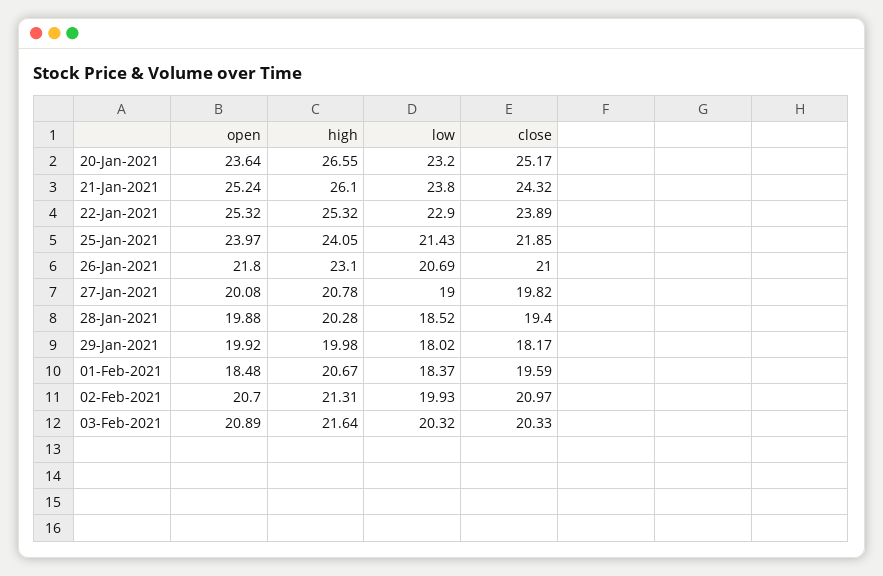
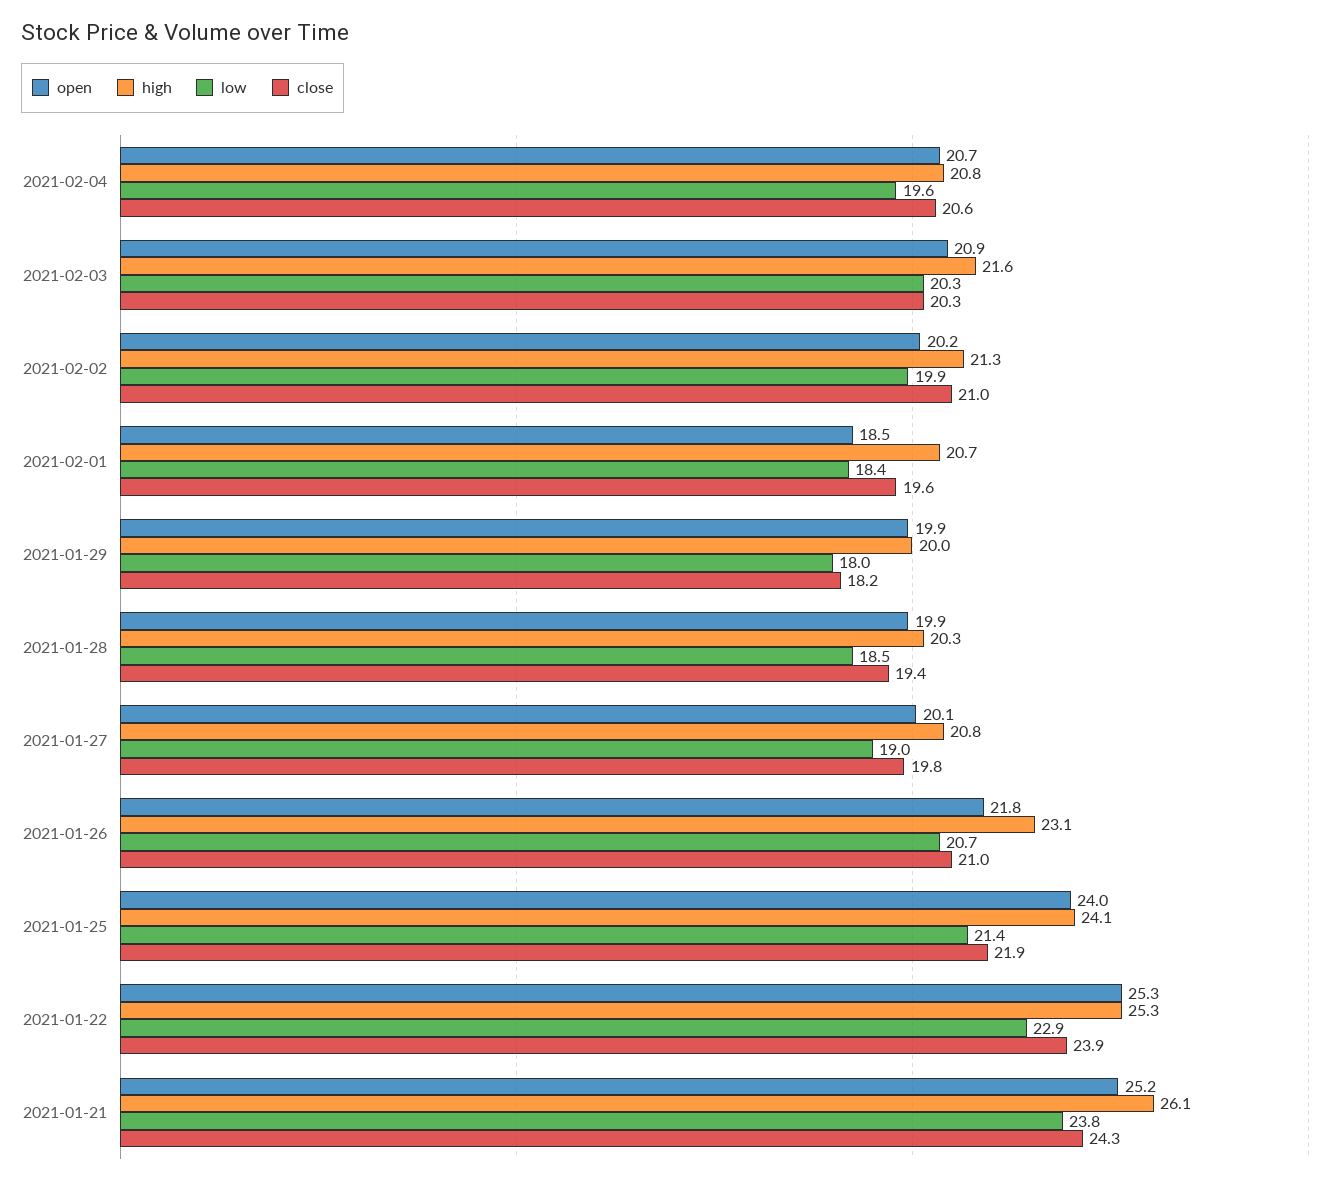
open, 20-Jan-2021: 23.64 -> none
high, 20-Jan-2021: 26.55 -> none
low, 20-Jan-2021: 23.2 -> none
close, 20-Jan-2021: 25.17 -> none
open, 02-Feb-2021: 20.7 -> 20.2
open, 2021-02-04: none -> 20.7
high, 2021-02-04: none -> 20.8
low, 2021-02-04: none -> 19.6
close, 2021-02-04: none -> 20.6

